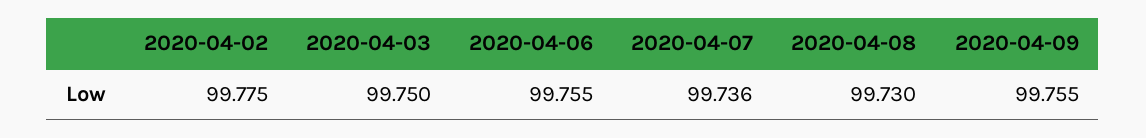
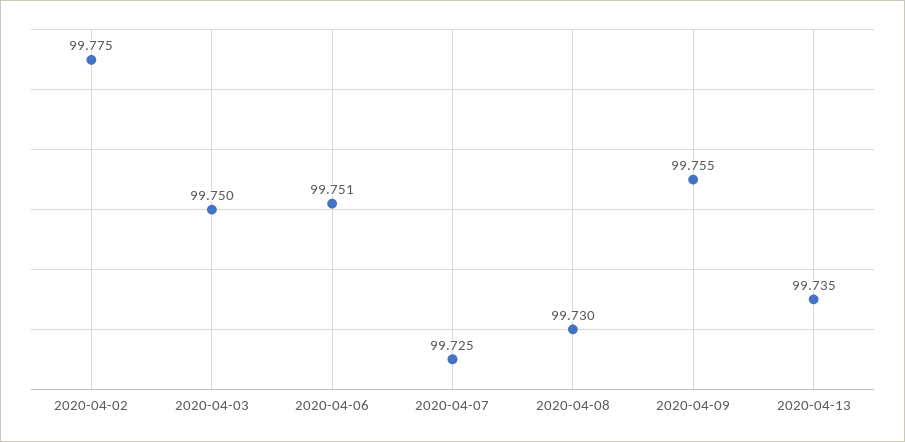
2020-04-06: 99.755 -> 99.751
2020-04-07: 99.736 -> 99.725
2020-04-13: none -> 99.735

